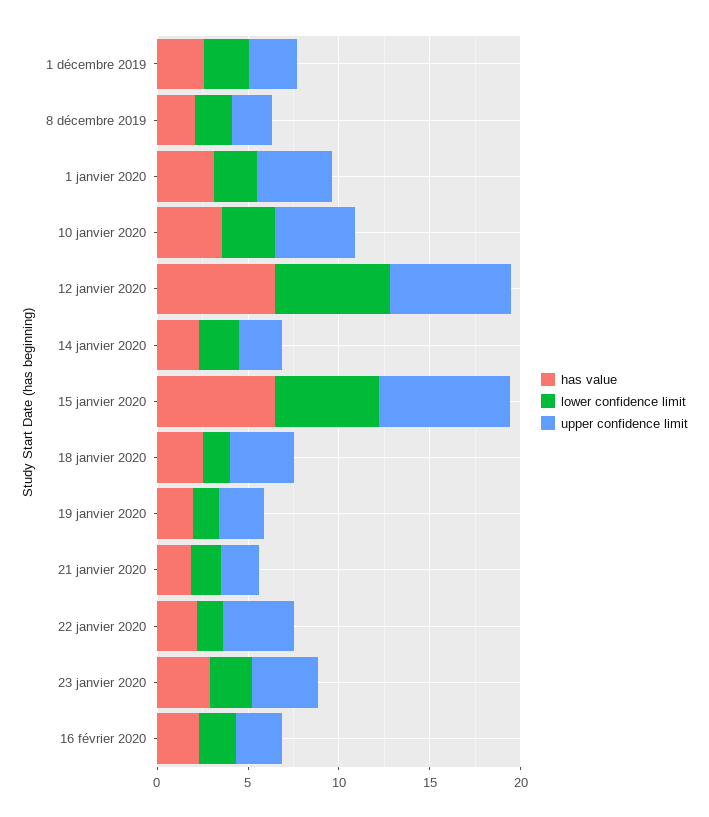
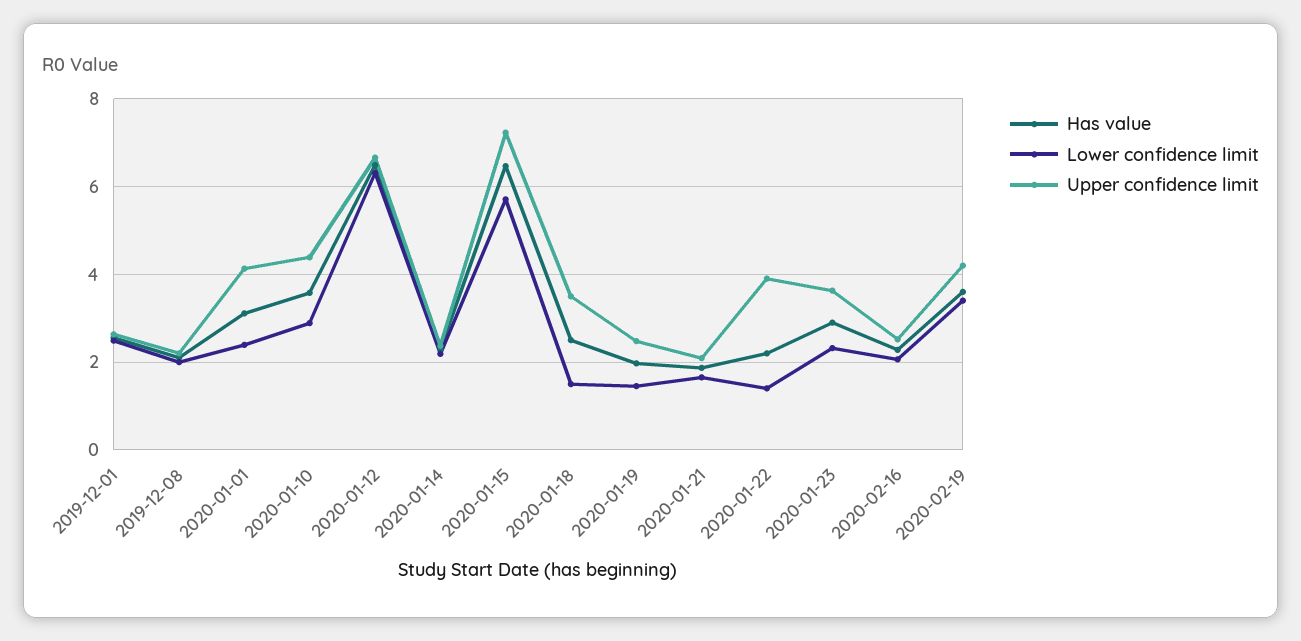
has value, 2020-02-19: none -> 3.6
lower confidence limit, 2020-02-19: none -> 3.4
upper confidence limit, 2020-02-19: none -> 4.2

